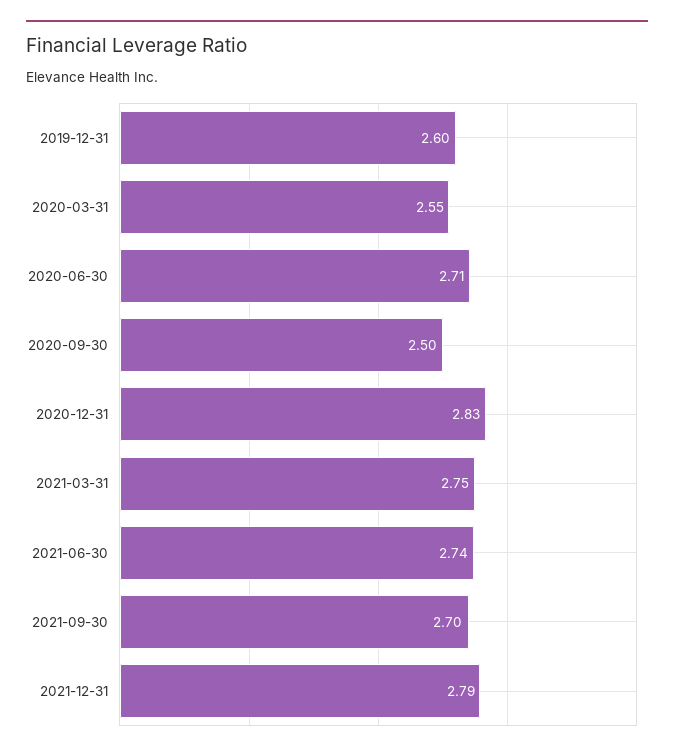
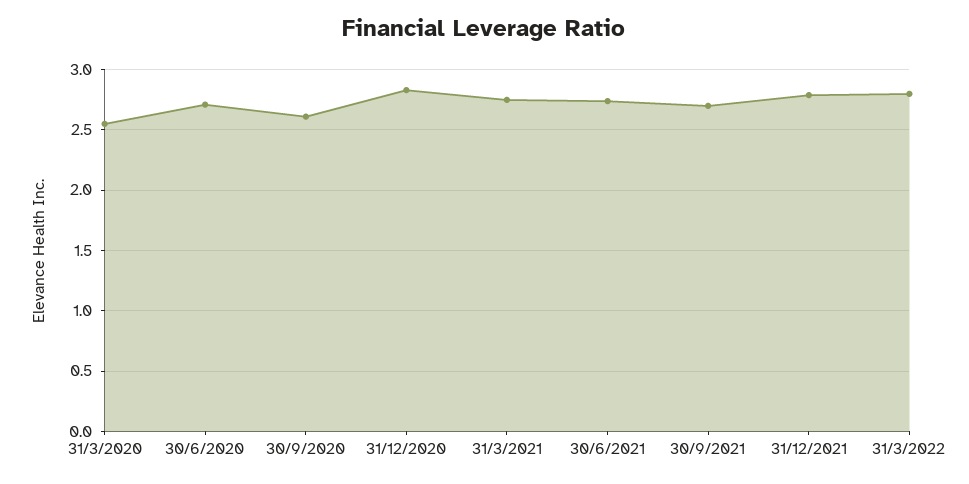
2019-12-31: 2.6 -> none
2020-09-30: 2.5 -> 2.6
31/3/2022: none -> 2.8

